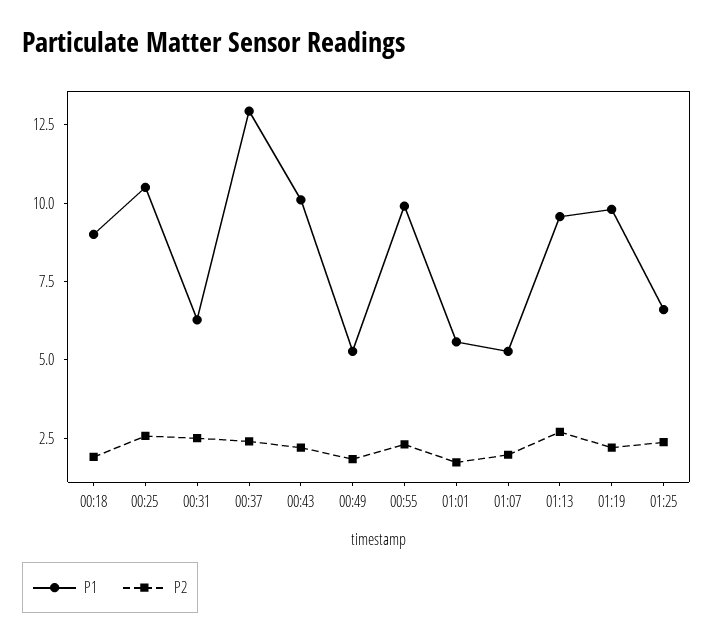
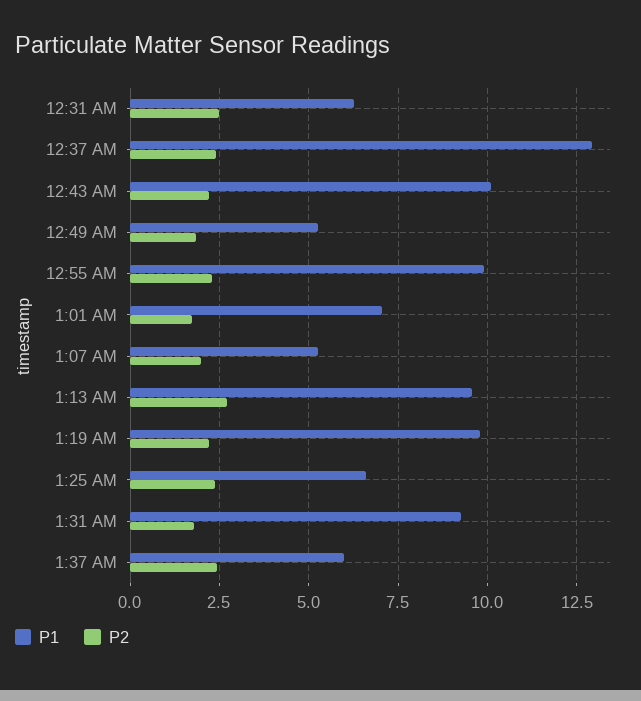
P1, 00:18: 9 -> none
P2, 00:18: 2 -> none
P1, 00:25: 10.5 -> none
P2, 00:25: 2.5 -> none
P1, 01:01: 5.5 -> 7
P1, 1:31 AM: none -> 9.25
P2, 1:31 AM: none -> 1.75
P1, 1:37 AM: none -> 6
P2, 1:37 AM: none -> 2.5

